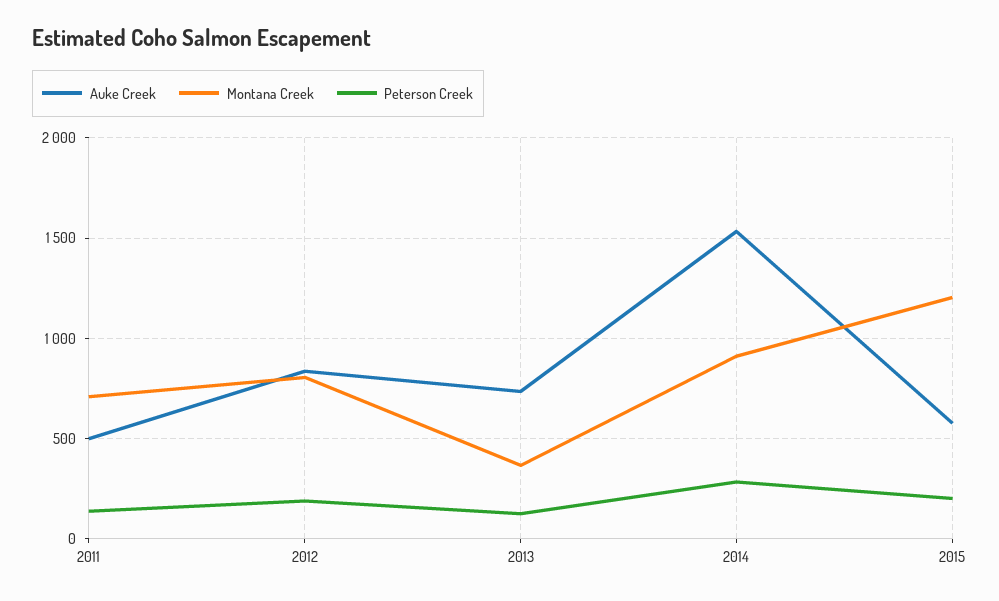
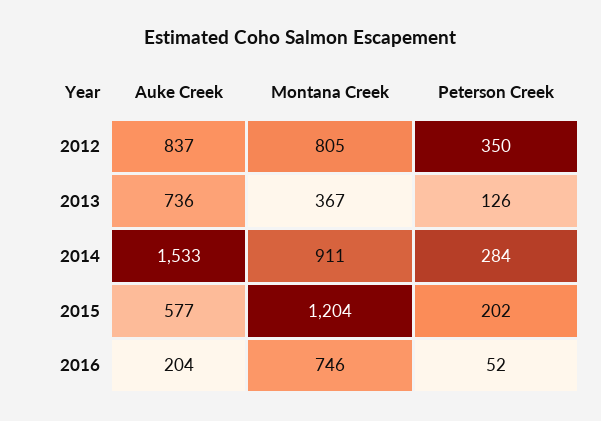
Auke Creek, 2011: 500 -> none
Montana Creek, 2011: 700 -> none
Peterson Creek, 2011: 150 -> none
Peterson Creek, 2012: 200 -> 350
Auke Creek, 2016: none -> 204
Montana Creek, 2016: none -> 746
Peterson Creek, 2016: none -> 52

